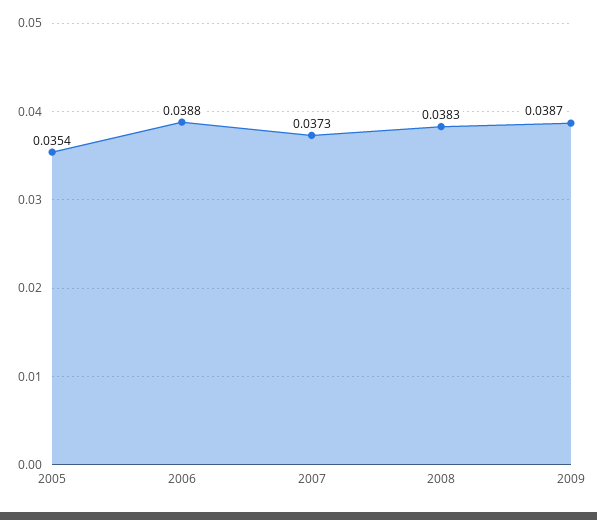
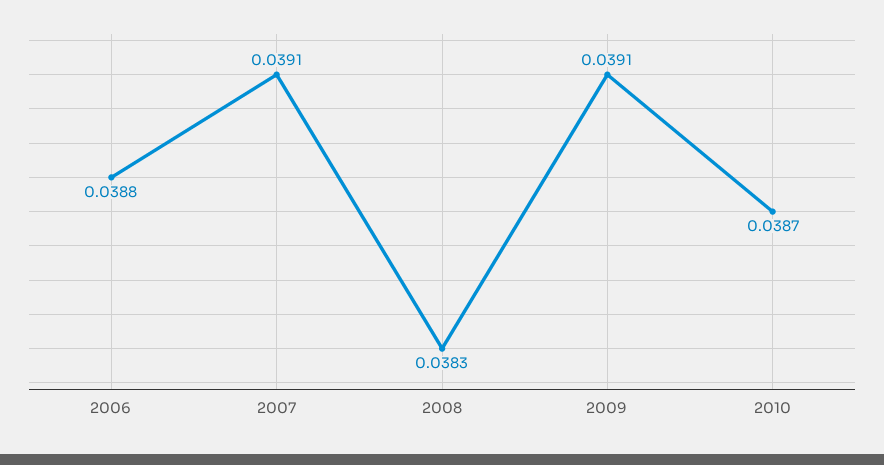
2005: 0.0354 -> none
2007: 0.0373 -> 0.0391
2009: 0.0387 -> 0.0391
2010: none -> 0.0387

